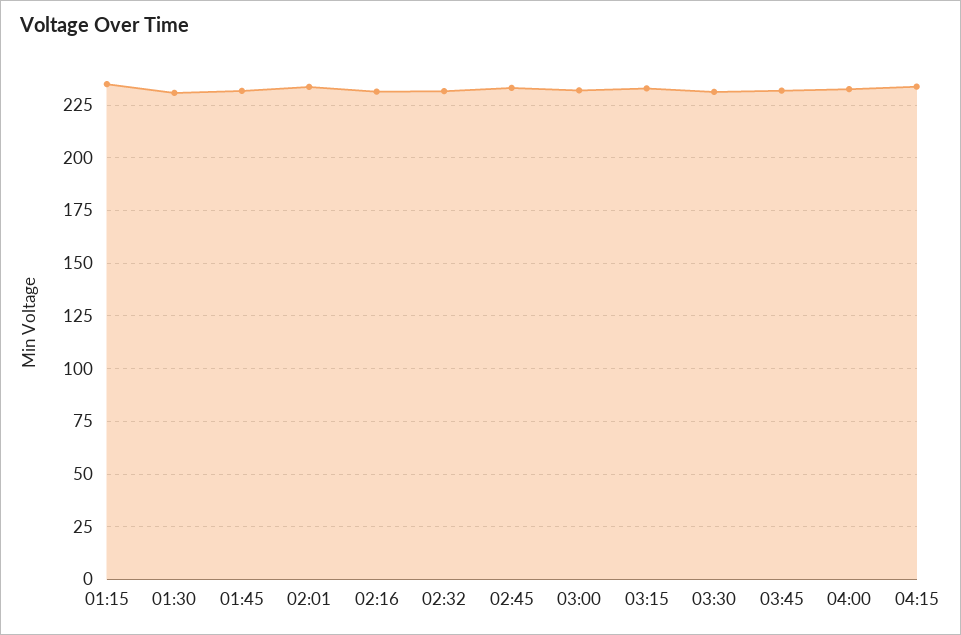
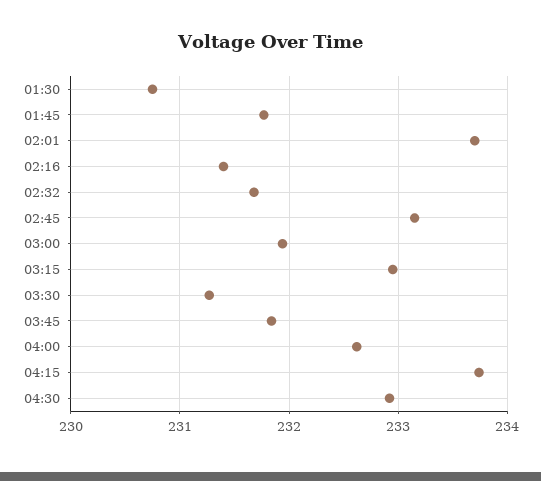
01:15: 235 -> none
04:30: none -> 232.9

